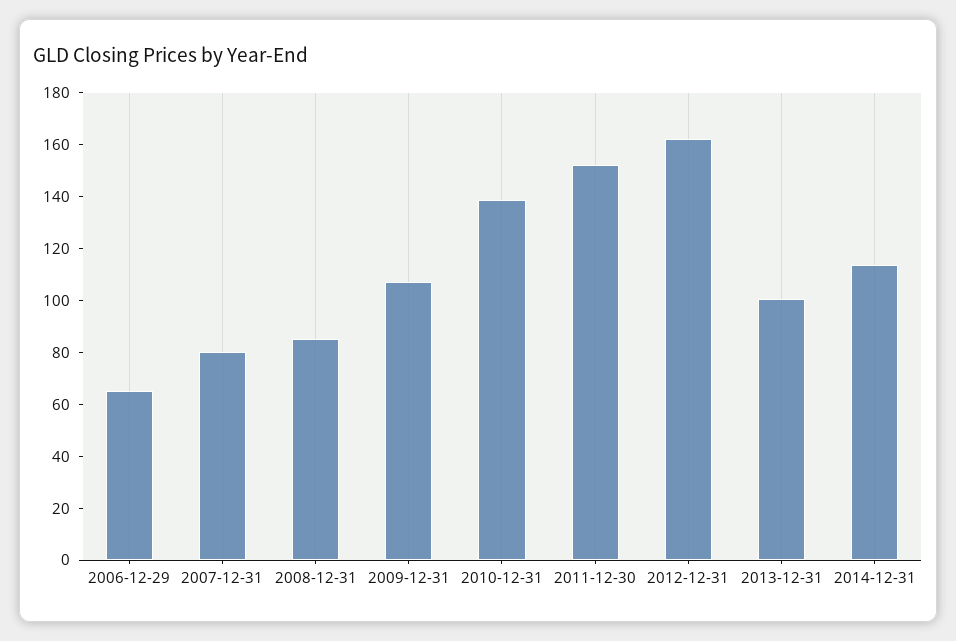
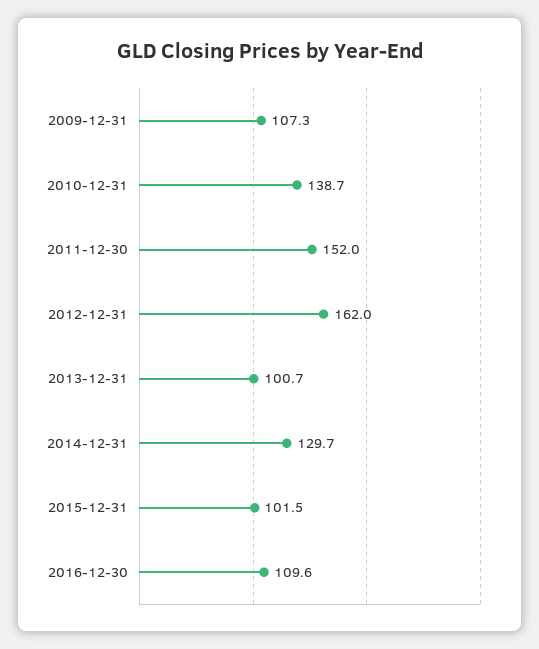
2006-12-29: 65 -> none
2007-12-31: 80 -> none
2008-12-31: 85 -> none
2014-12-31: 115 -> 129.7
2015-12-31: none -> 101.5
2016-12-30: none -> 109.6

